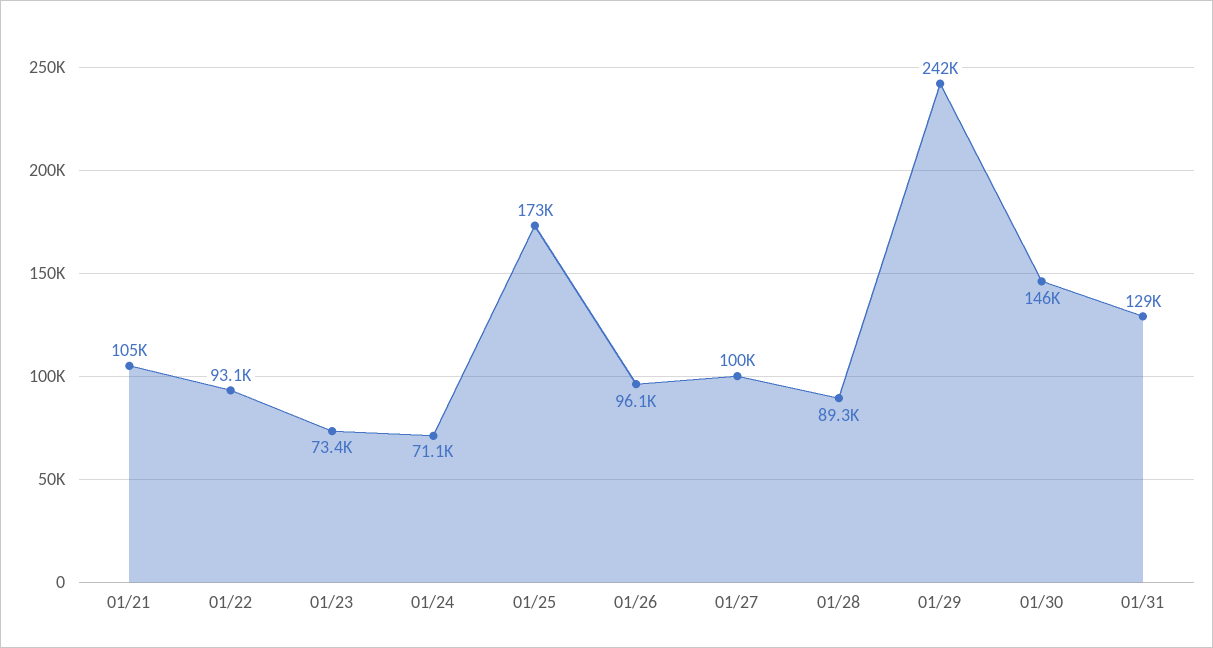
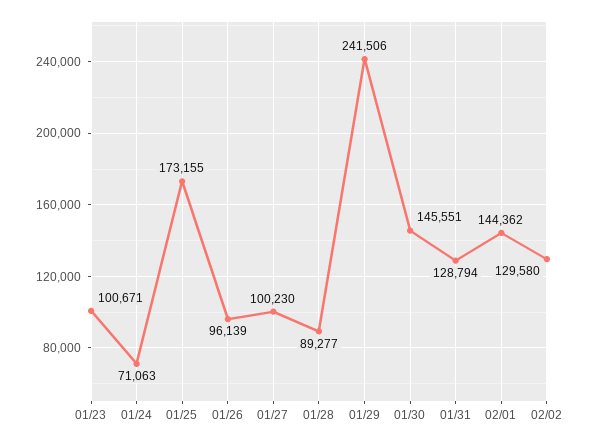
01/21: 105000 -> none
01/22: 93100 -> none
01/23: 73400 -> 100671
02/01: none -> 144362
02/02: none -> 129580

